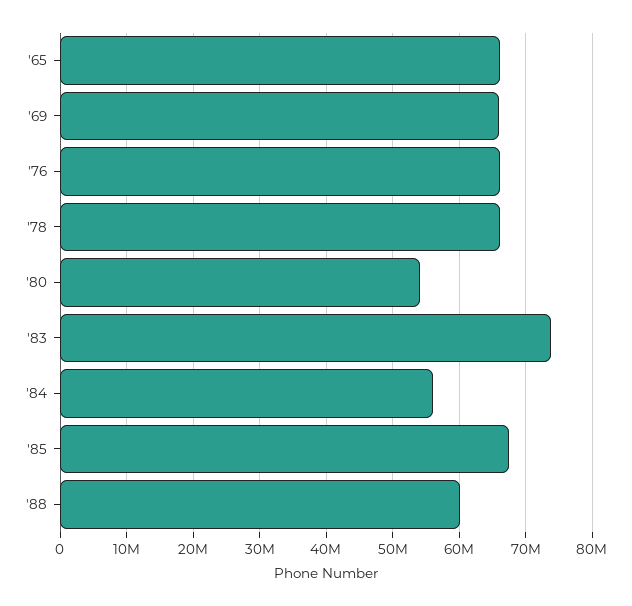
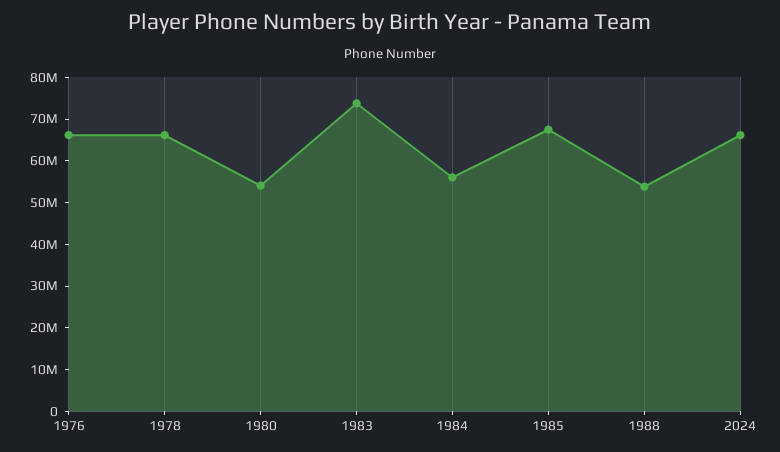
'65: 66000000 -> none
'69: 66000000 -> none
'88: 60000000 -> 54000000
2024: none -> 66000000

